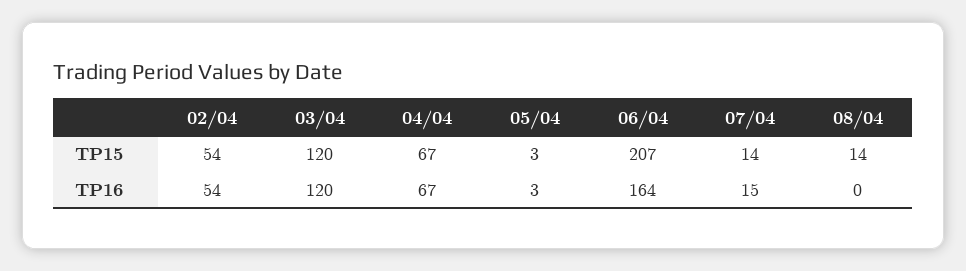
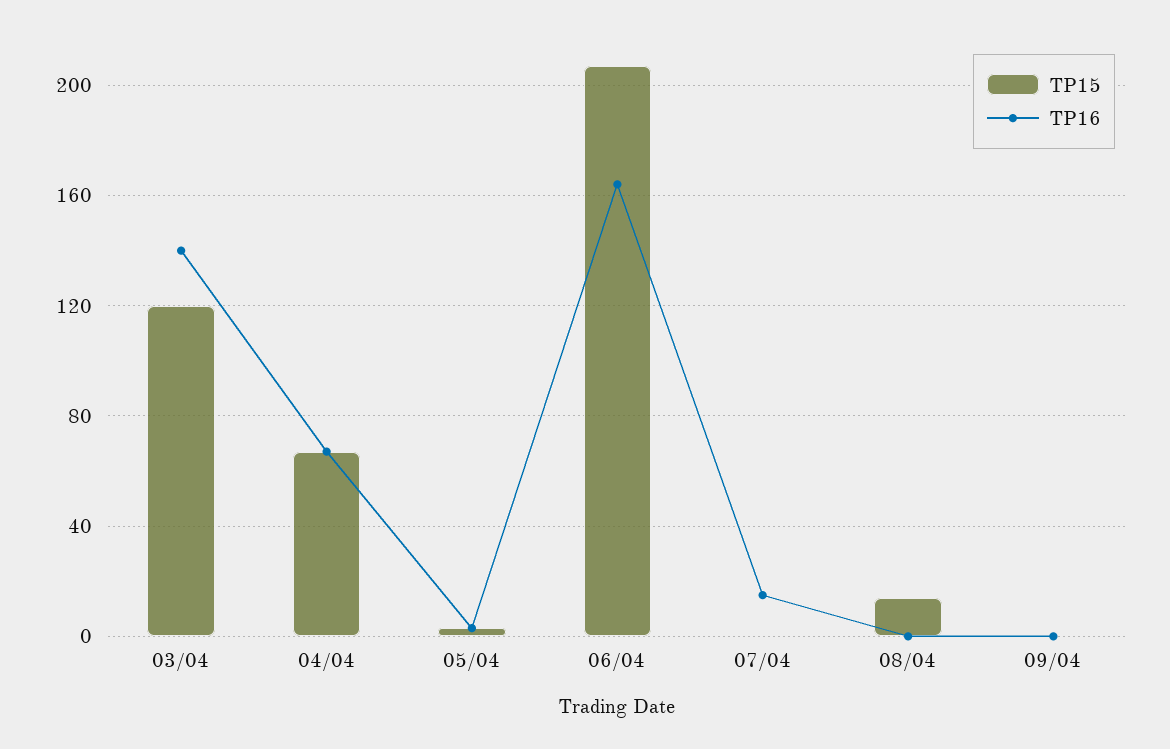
TP15, 02/04: 54 -> none
TP15, 07/04: 14 -> 0
TP16, 02/04: 54 -> none
TP16, 03/04: 120 -> 140
TP15, 09/04: none -> 0
TP16, 09/04: none -> 0

